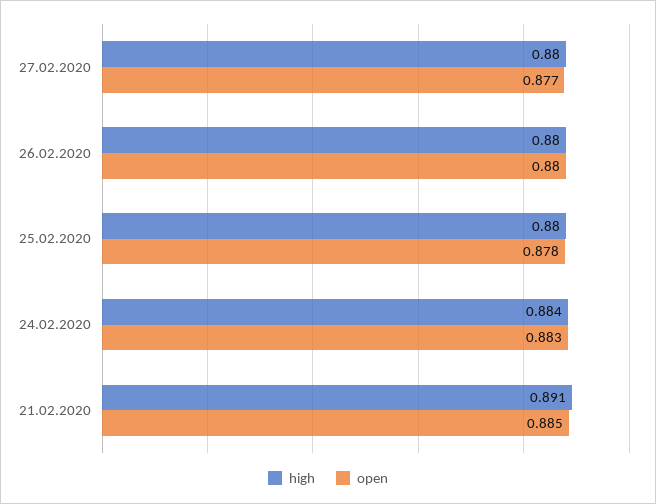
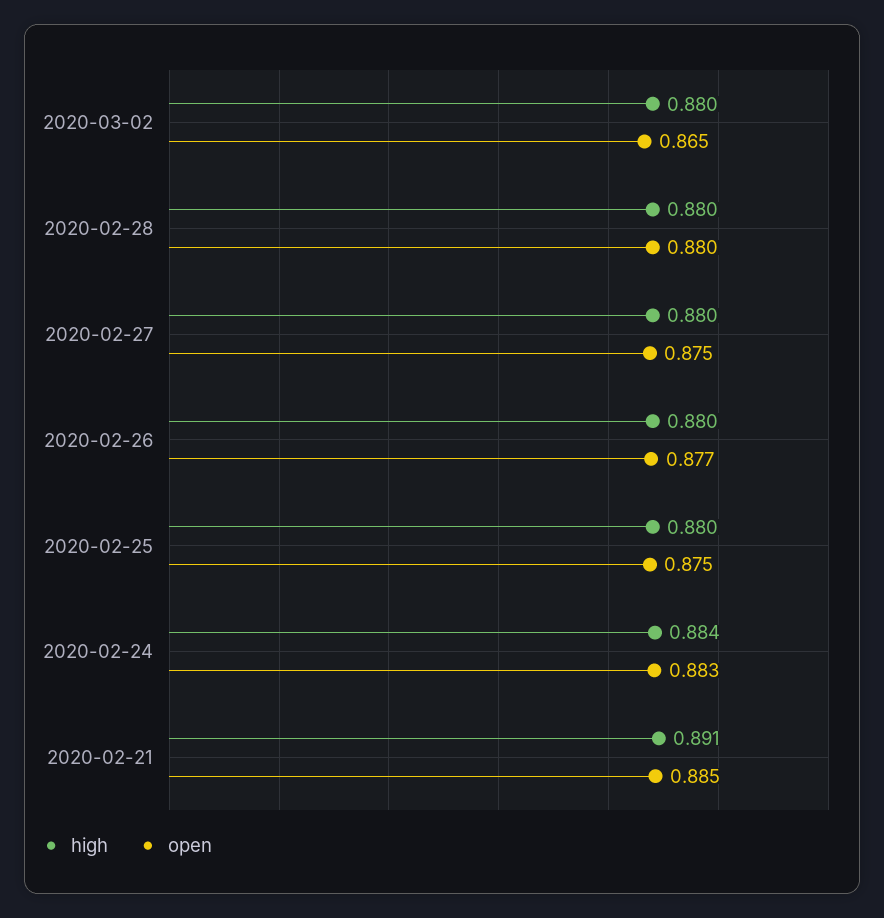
open, 27.02.2020: 0.877 -> 0.875
open, 26.02.2020: 0.88 -> 0.877
open, 25.02.2020: 0.878 -> 0.875
high, 2020-03-02: none -> 0.88
open, 2020-03-02: none -> 0.865
high, 2020-02-28: none -> 0.88
open, 2020-02-28: none -> 0.88

